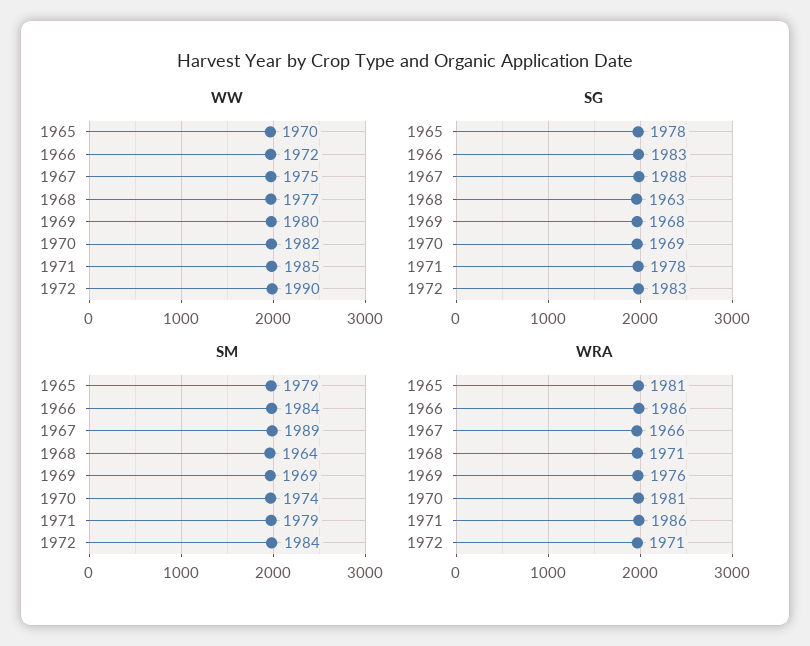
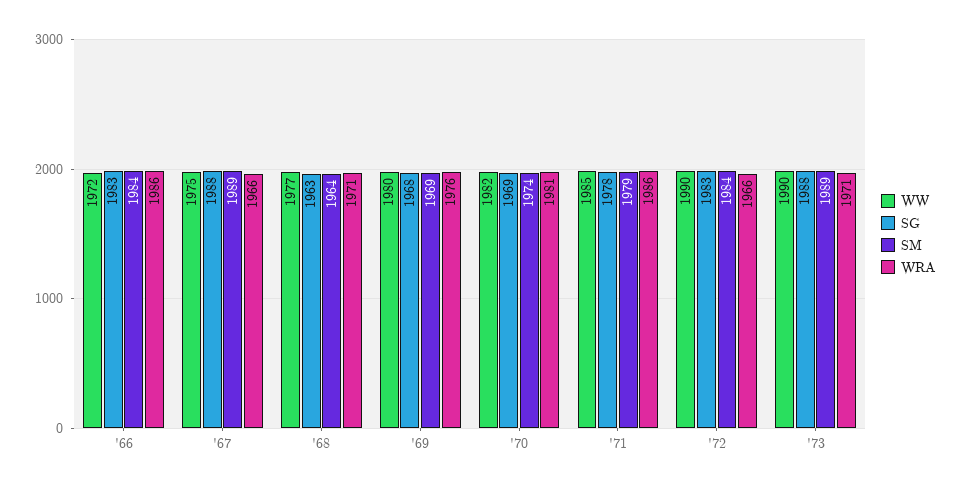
WW, 1965: 1970 -> none
SG, 1965: 1978 -> none
SM, 1965: 1979 -> none
WRA, 1965: 1981 -> none
WRA, 1972: 1971 -> 1966
WW, '73: none -> 1990
SG, '73: none -> 1988
SM, '73: none -> 1989
WRA, '73: none -> 1971

